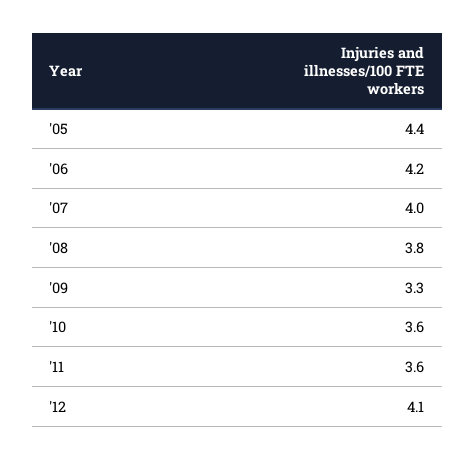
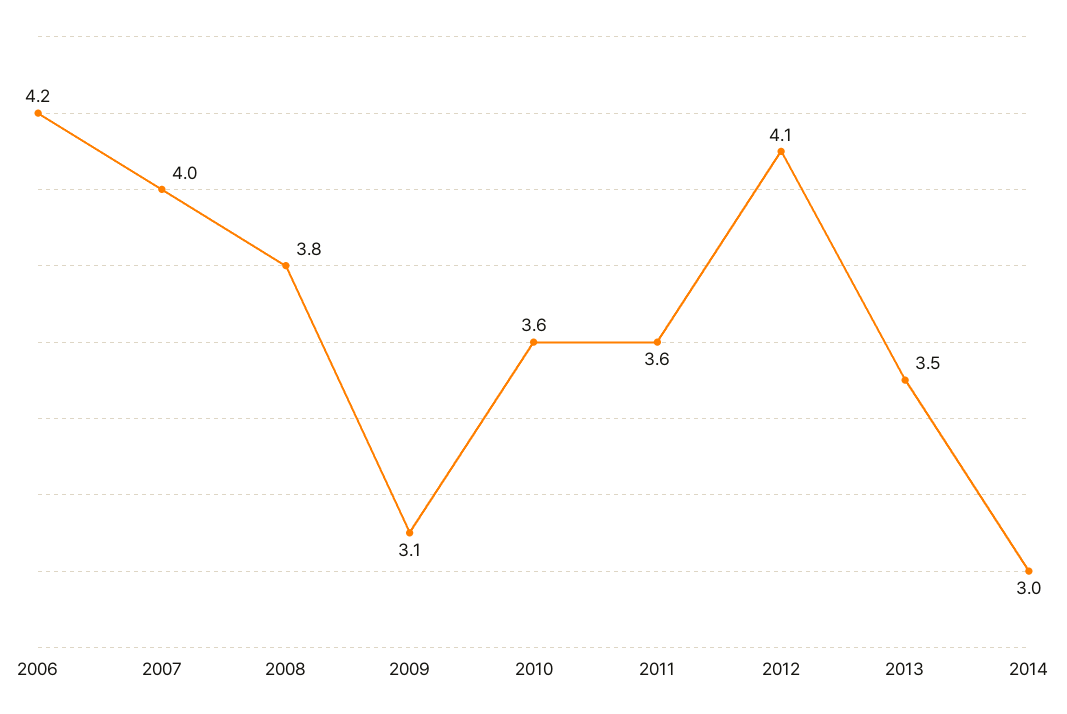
'05: 4.4 -> none
'09: 3.3 -> 3.1
2013: none -> 3.5
2014: none -> 3

